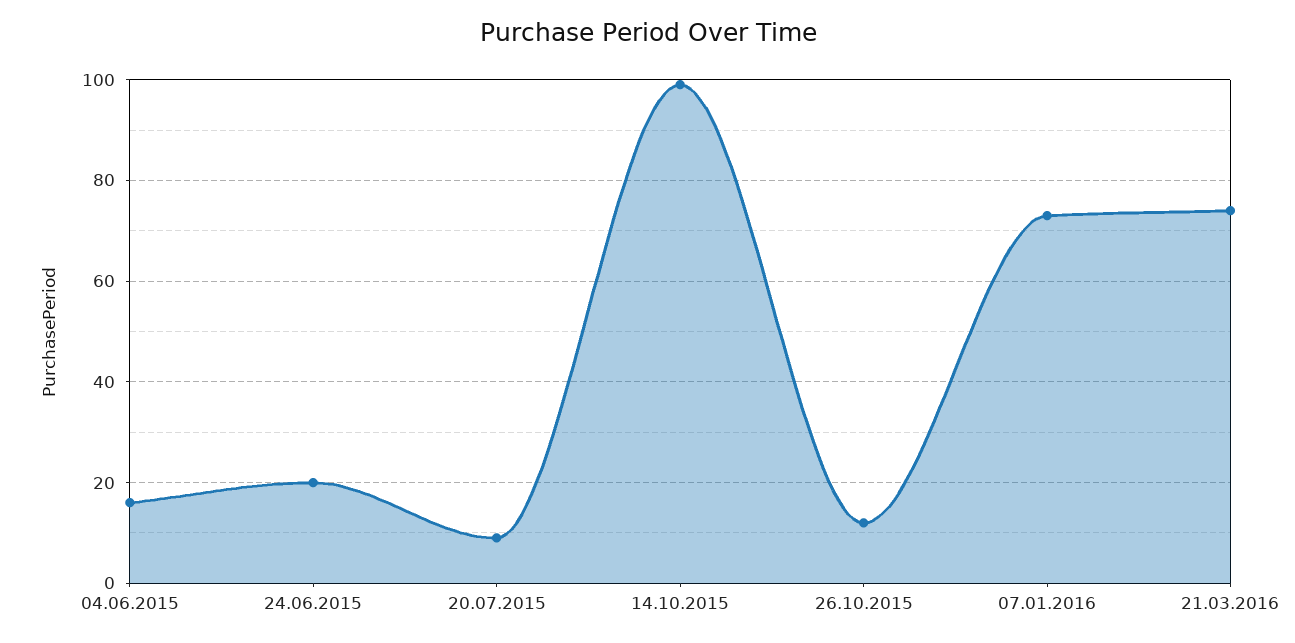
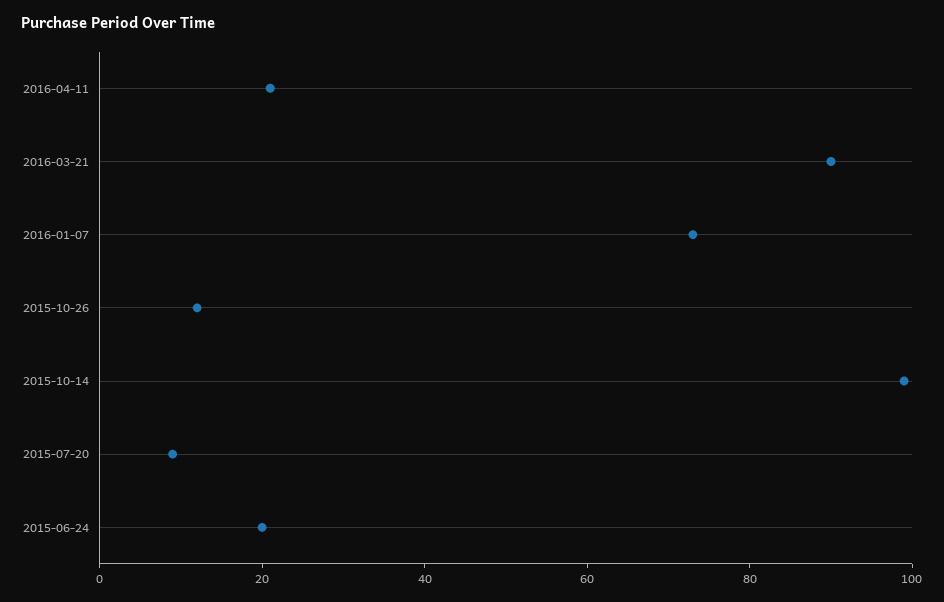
04.06.2015: 15 -> none
21.03.2016: 75 -> 90
2016-04-11: none -> 20

